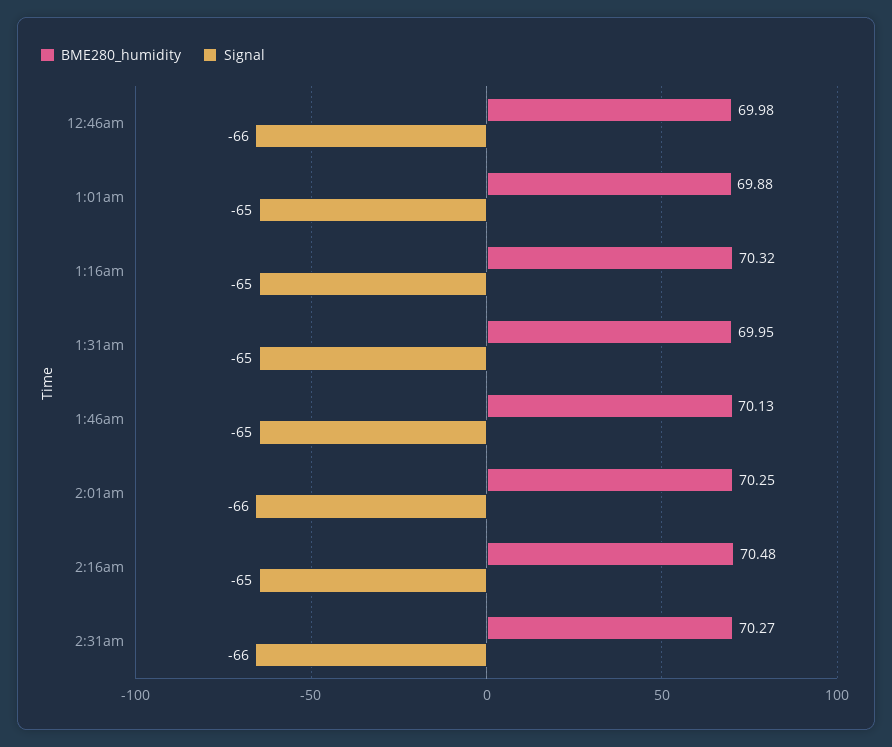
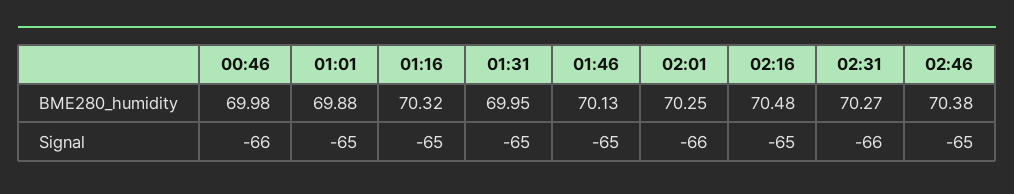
BME280_humidity, 02:46: none -> 70.38
Signal, 02:46: none -> -65

